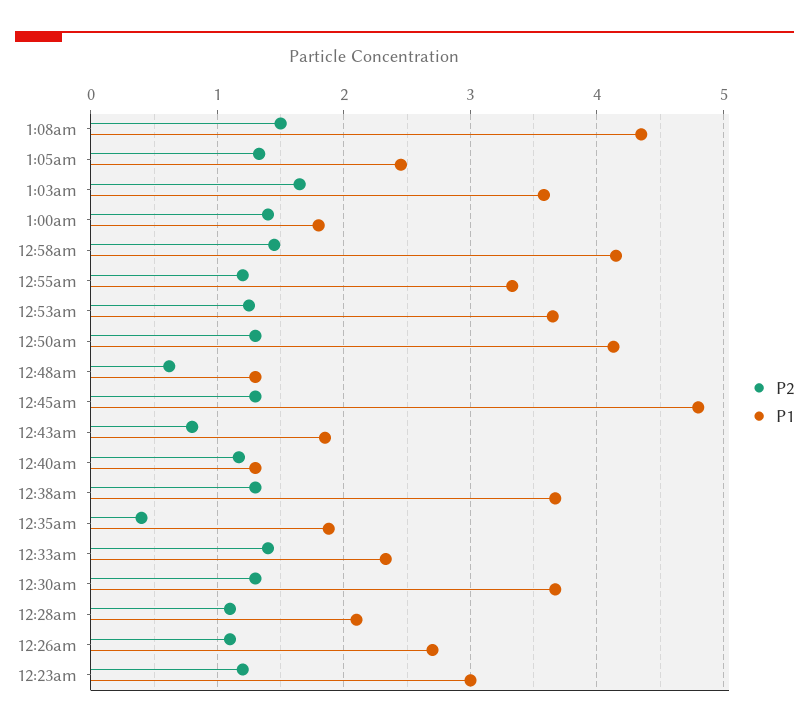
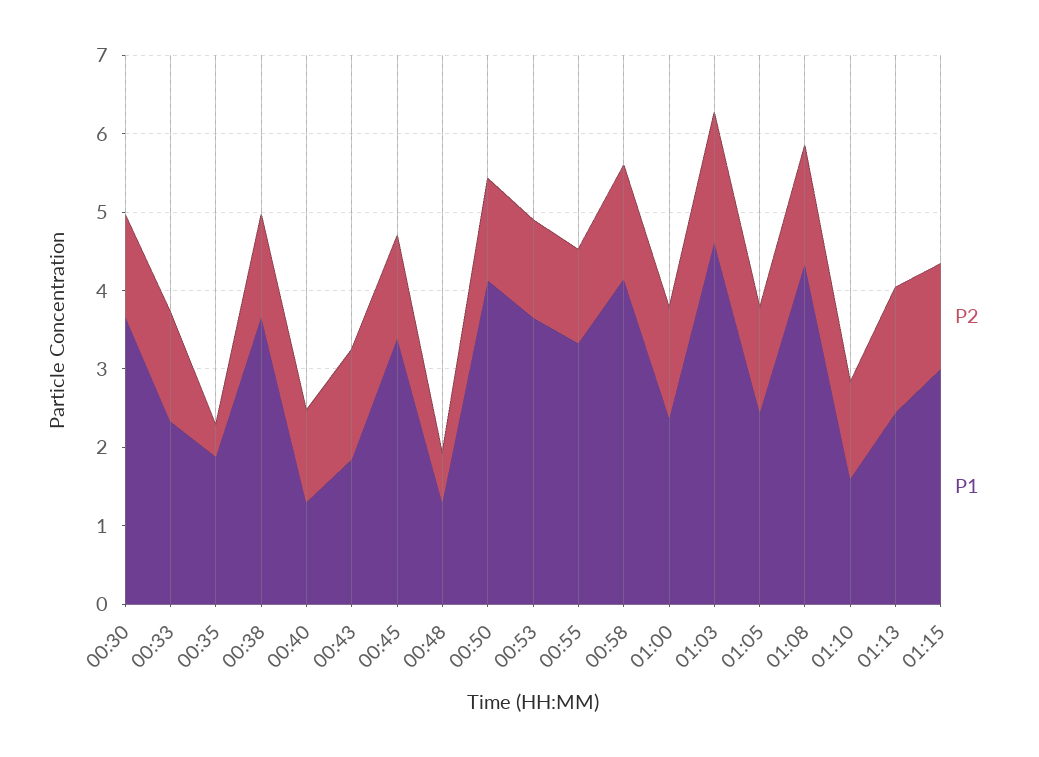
P1, 1:03am: 3.6 -> 4.6
P1, 1:00am: 1.8 -> 2.4
P1, 12:45am: 4.8 -> 3.4
P2, 12:43am: 0.8 -> 1.4
P2, 12:28am: 1.1 -> none
P1, 12:28am: 2.1 -> none
P2, 12:26am: 1.1 -> none
P1, 12:26am: 2.7 -> none
P2, 12:23am: 1.2 -> none
P1, 12:23am: 3 -> none
P2, 01:10: none -> 1.2
P1, 01:10: none -> 1.6
P2, 01:13: none -> 1.6
P1, 01:13: none -> 2.4
P2, 01:15: none -> 1.4
P1, 01:15: none -> 3

